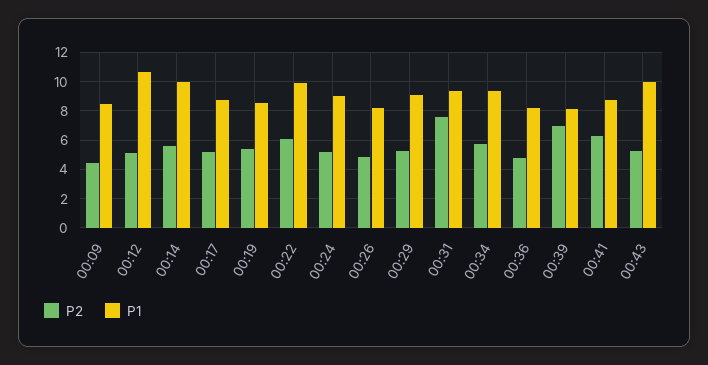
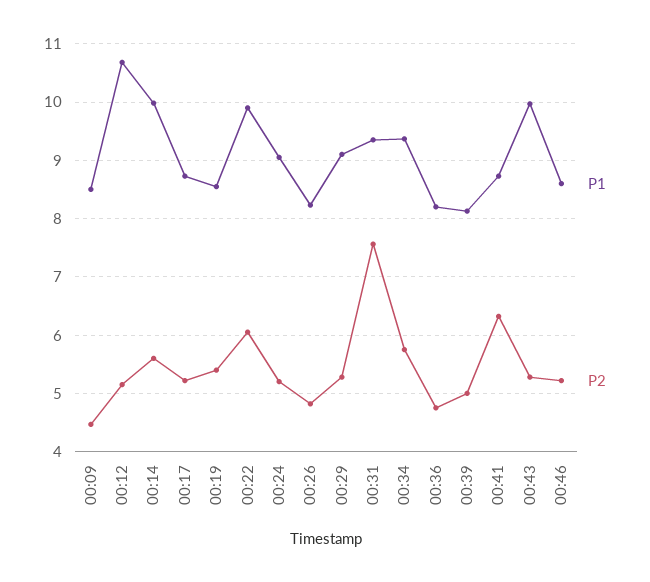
P2, 00:39: 7 -> 5
P1, 00:46: none -> 8.6
P2, 00:46: none -> 5.2

